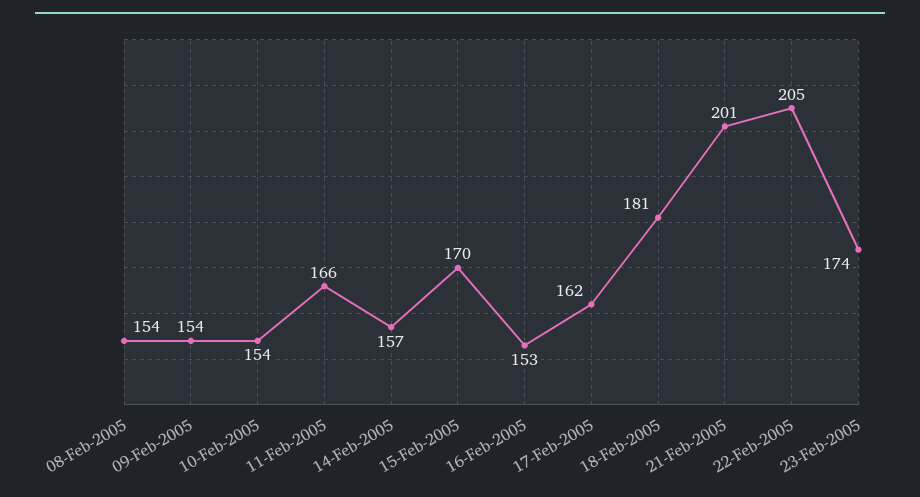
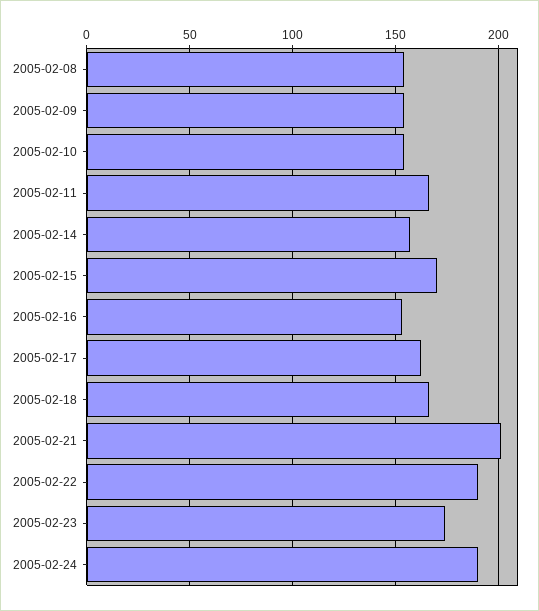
18-Feb-2005: 181 -> 165
22-Feb-2005: 205 -> 190
2005-02-24: none -> 190

